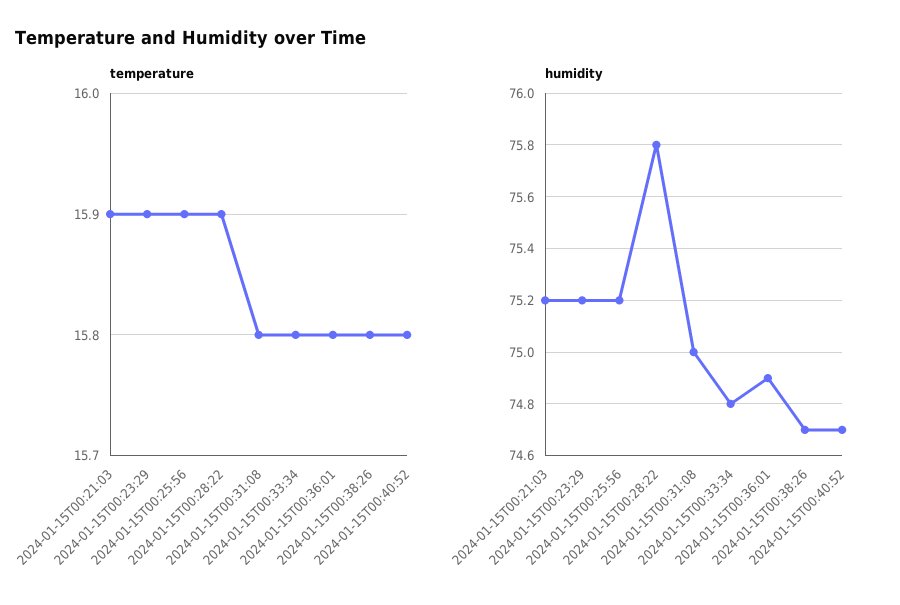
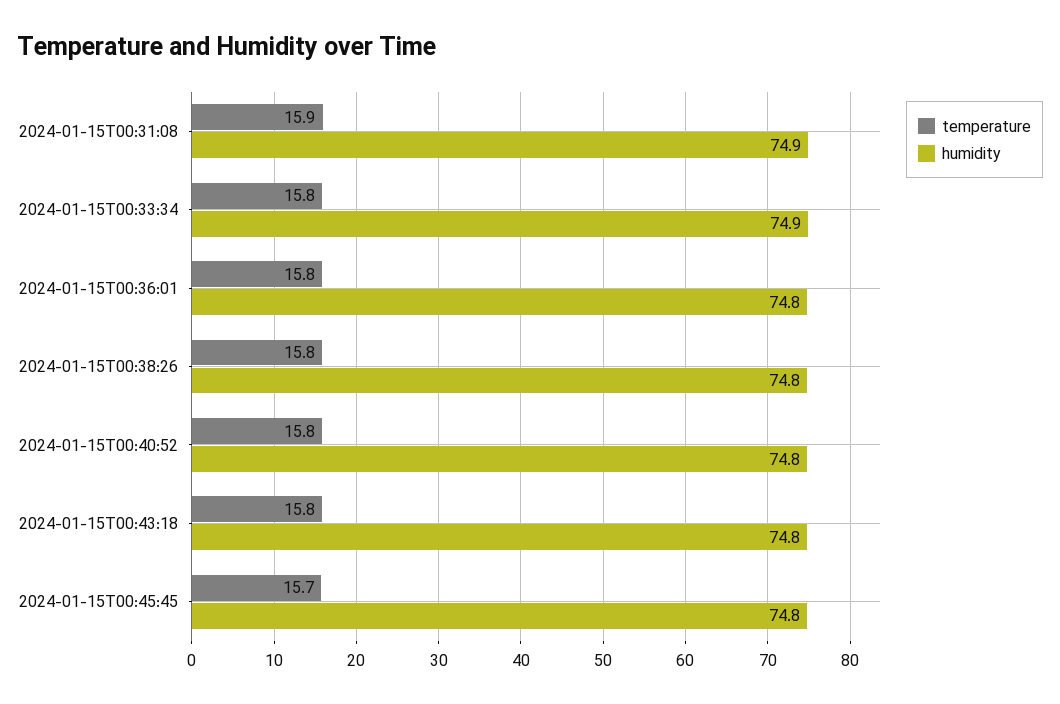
temperature, 2024-01-15T00:21:03: 15.9 -> none
temperature, 2024-01-15T00:23:29: 15.9 -> none
temperature, 2024-01-15T00:25:56: 15.9 -> none
temperature, 2024-01-15T00:28:22: 15.9 -> none
temperature, 2024-01-15T00:31:08: 15.8 -> 15.9
humidity, 2024-01-15T00:21:03: 75.2 -> none
humidity, 2024-01-15T00:23:29: 75.2 -> none
humidity, 2024-01-15T00:25:56: 75.2 -> none
humidity, 2024-01-15T00:28:22: 75.8 -> none
humidity, 2024-01-15T00:31:08: 75 -> 74.9
humidity, 2024-01-15T00:33:34: 74.8 -> 74.9
humidity, 2024-01-15T00:36:01: 74.9 -> 74.8
humidity, 2024-01-15T00:38:26: 74.7 -> 74.8
humidity, 2024-01-15T00:40:52: 74.7 -> 74.8
temperature, 2024-01-15T00:43:18: none -> 15.8
humidity, 2024-01-15T00:43:18: none -> 74.8
temperature, 2024-01-15T00:45:45: none -> 15.7
humidity, 2024-01-15T00:45:45: none -> 74.8

